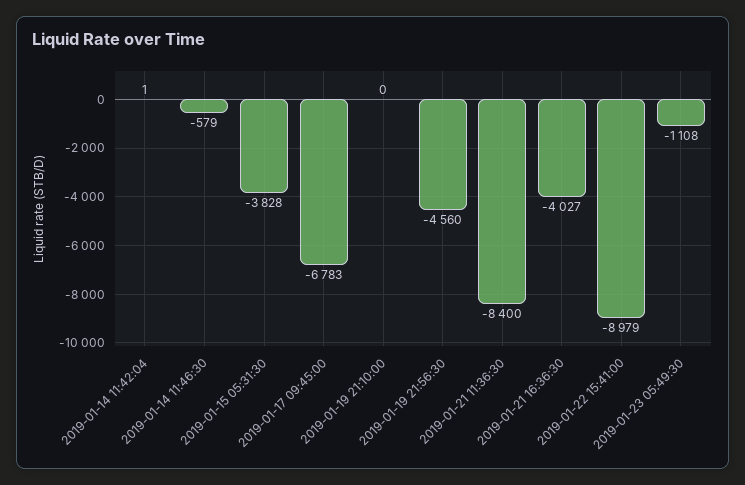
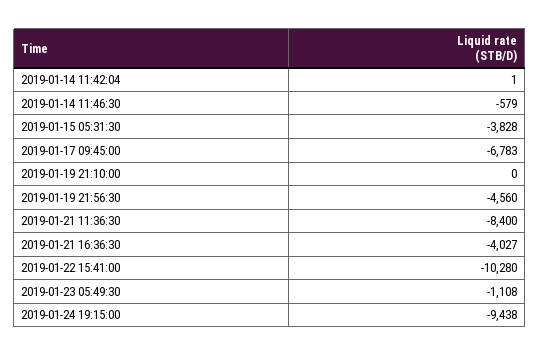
2019-01-22 15:41:00: -8979 -> -10280
2019-01-24 19:15:00: none -> -9438

